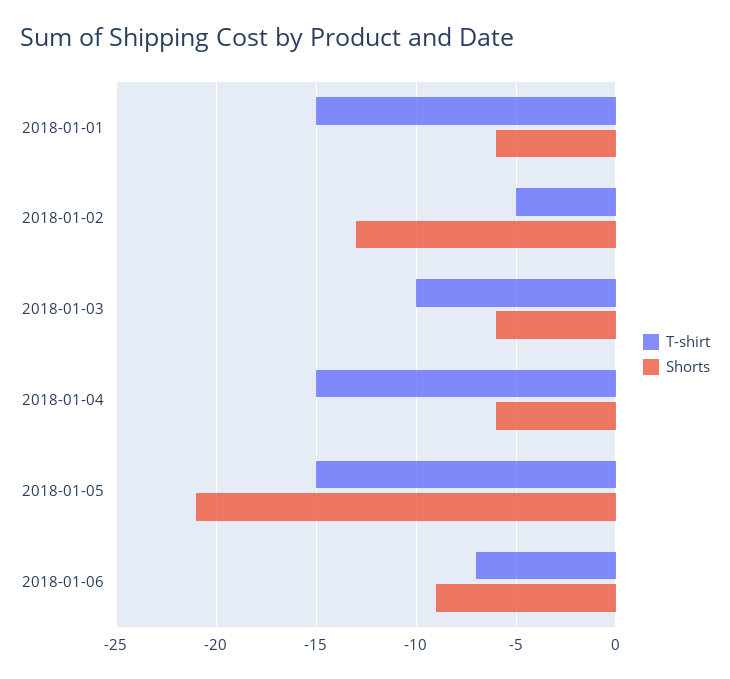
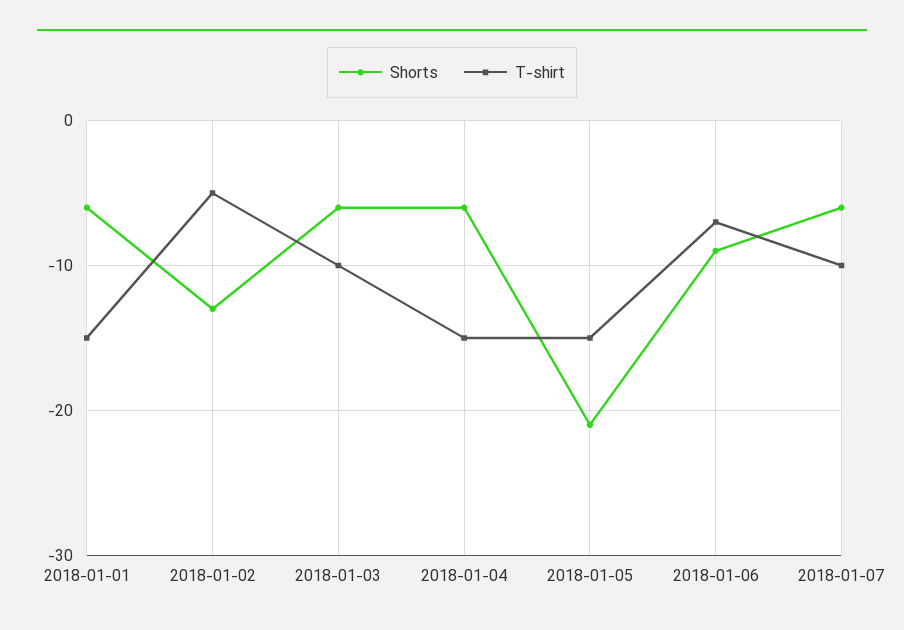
Shorts, 2018-01-07: none -> -6
T-shirt, 2018-01-07: none -> -10

